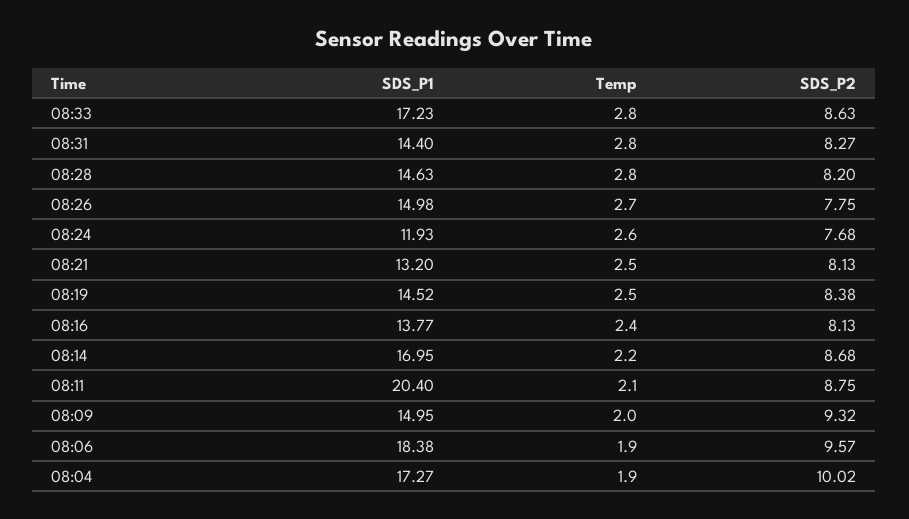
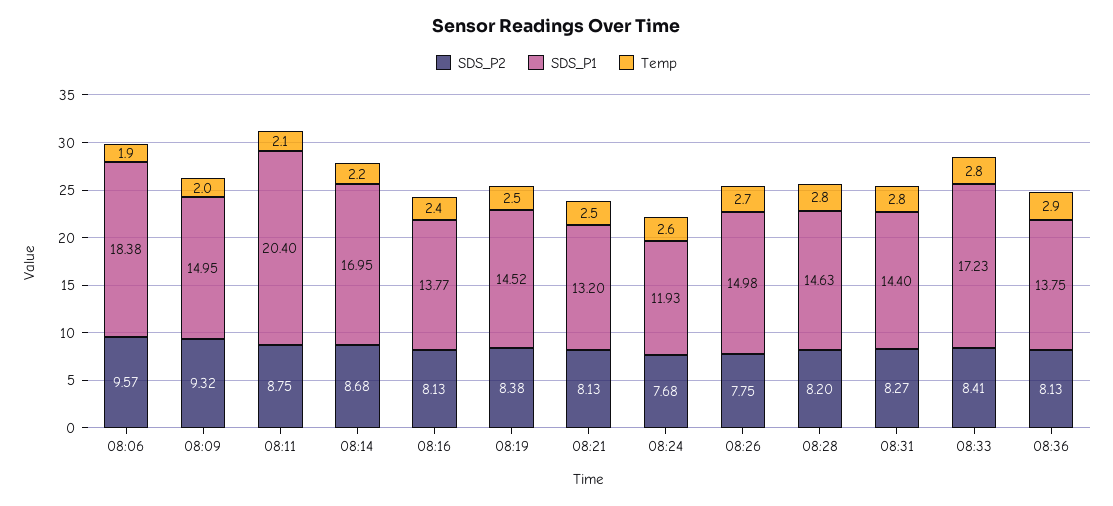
SDS_P2, 08:33: 8.63 -> 8.41
SDS_P1, 08:04: 17.27 -> none
Temp, 08:04: 1.9 -> none
SDS_P2, 08:04: 10.02 -> none
SDS_P2, 08:36: none -> 8.13
SDS_P1, 08:36: none -> 13.75
Temp, 08:36: none -> 2.9

